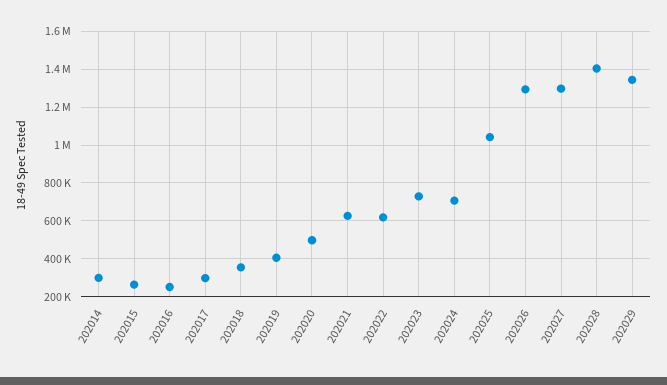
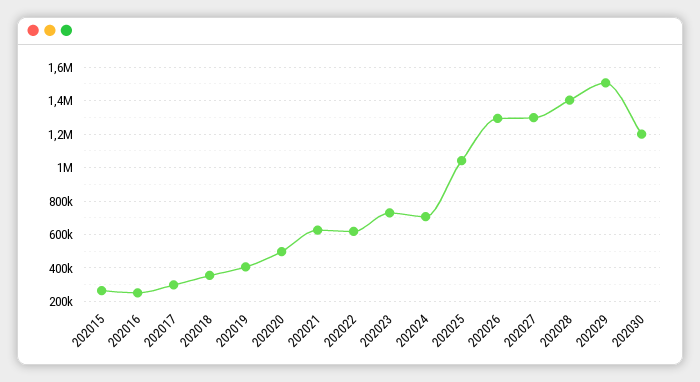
202014: 300000 -> none
202029: 1350000 -> 1500000
202030: none -> 1200000

